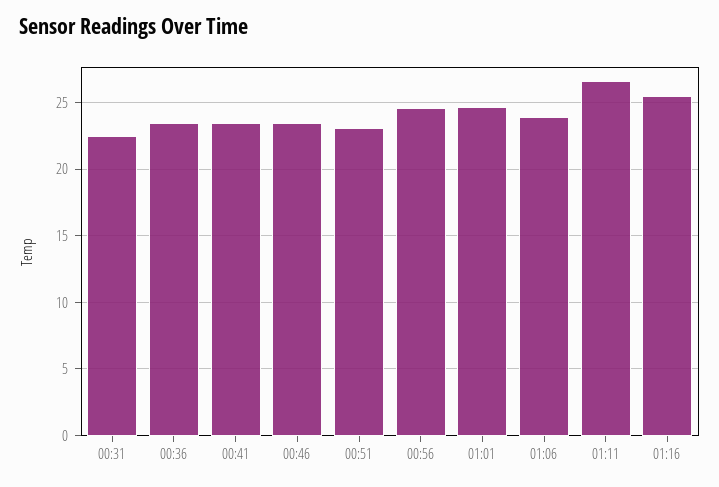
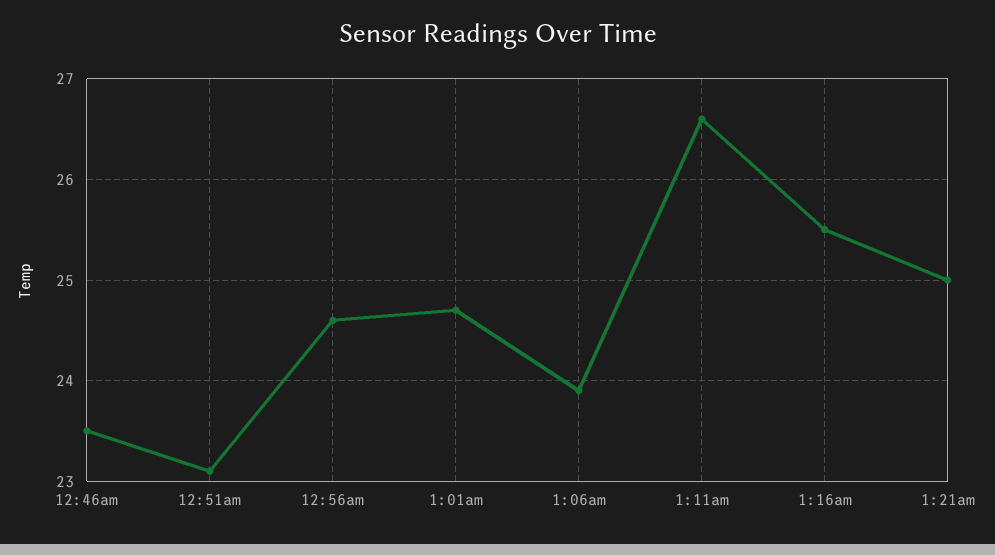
00:31: 22.5 -> none
00:36: 23.5 -> none
00:41: 23.5 -> none
1:21am: none -> 25

